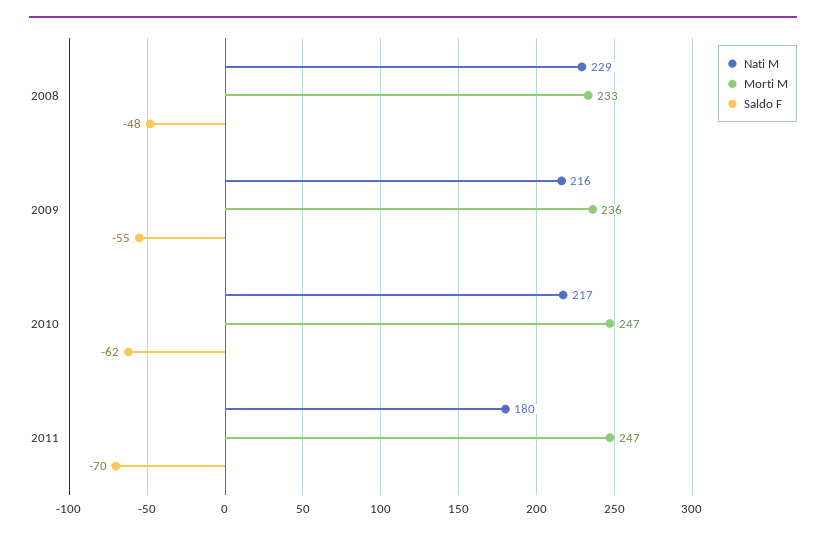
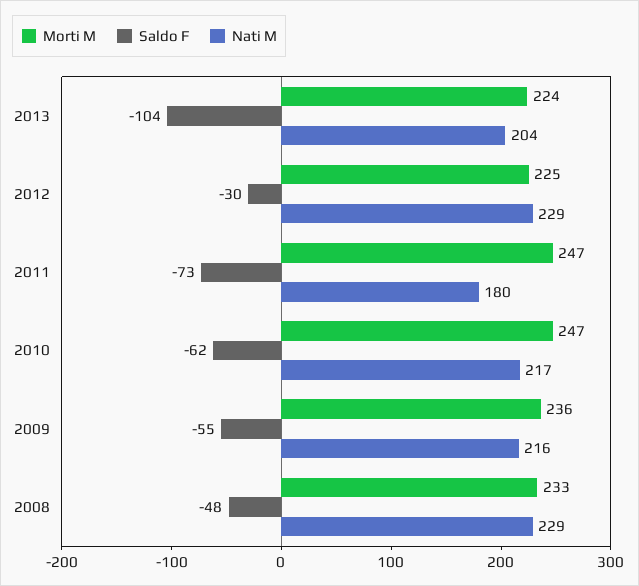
Saldo F, 2011: -70 -> -73
Morti M, 2013: none -> 224
Saldo F, 2013: none -> -104
Nati M, 2013: none -> 204
Morti M, 2012: none -> 225
Saldo F, 2012: none -> -30
Nati M, 2012: none -> 229

